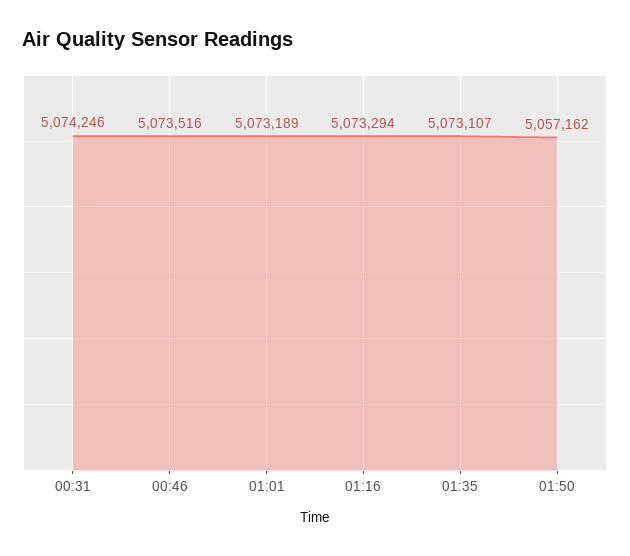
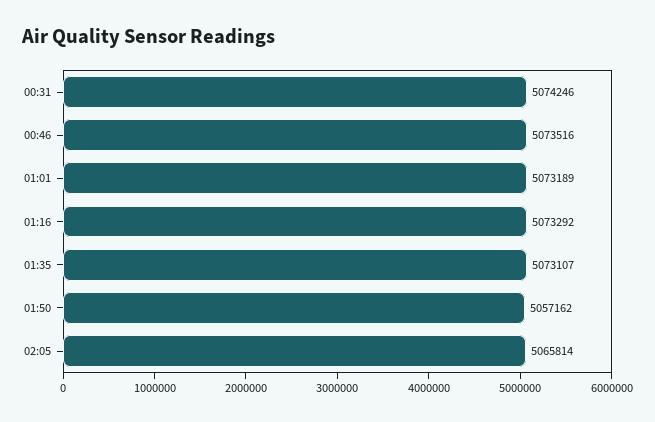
01:16: 5073294 -> 5073292
02:05: none -> 5065814

